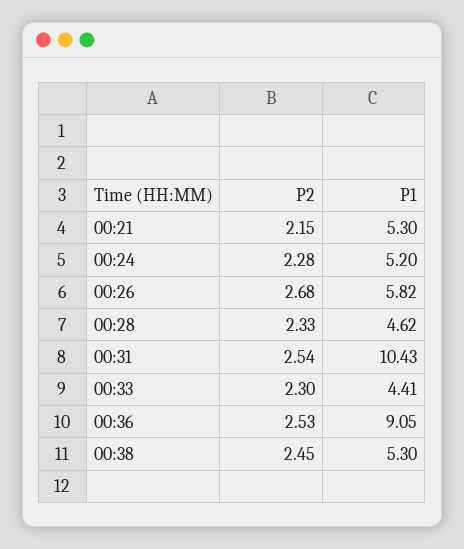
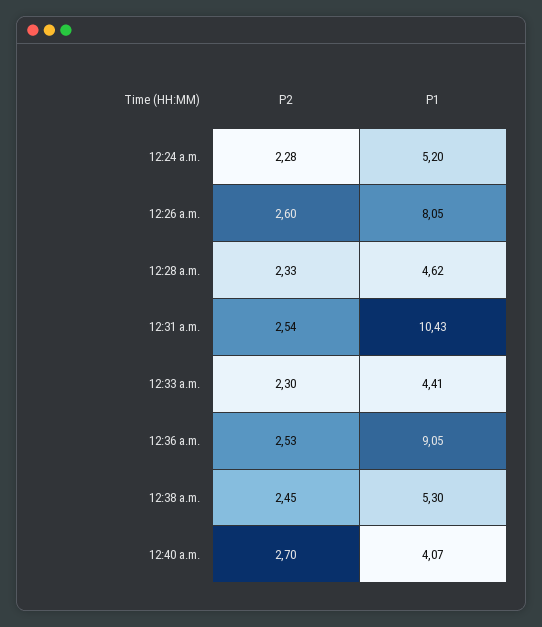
P2, 00:21: 2.15 -> none
P1, 00:21: 5.3 -> none
P2, 00:26: 2.68 -> 2.6
P1, 00:26: 5.82 -> 8.05
P2, 12:40 a.m.: none -> 2.7
P1, 12:40 a.m.: none -> 4.07

